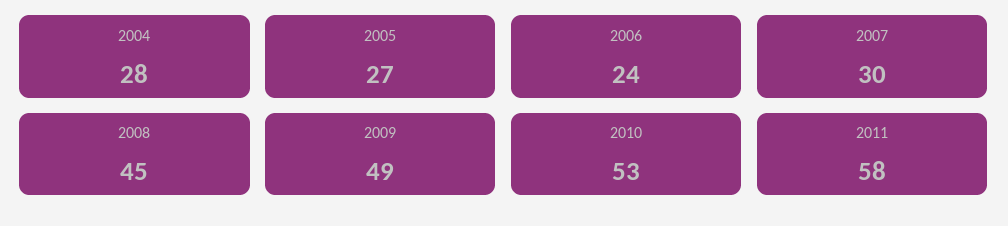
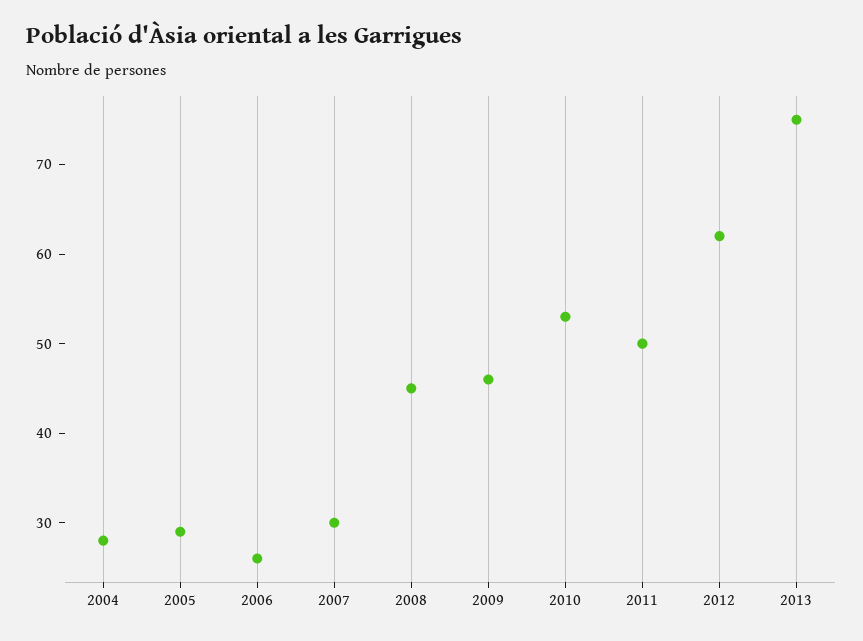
2005: 27 -> 29
2006: 24 -> 26
2009: 49 -> 46
2011: 58 -> 50
2012: none -> 62
2013: none -> 75

